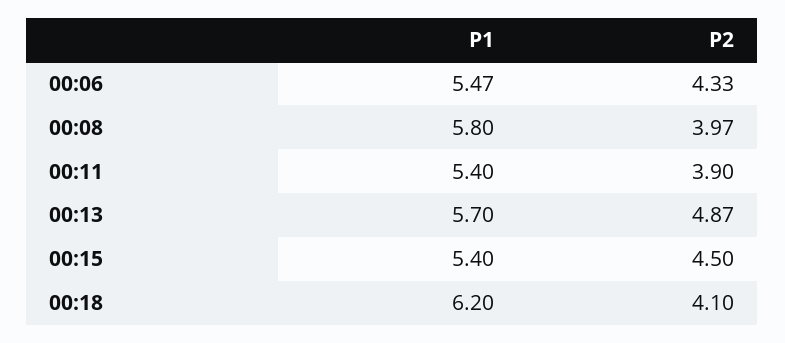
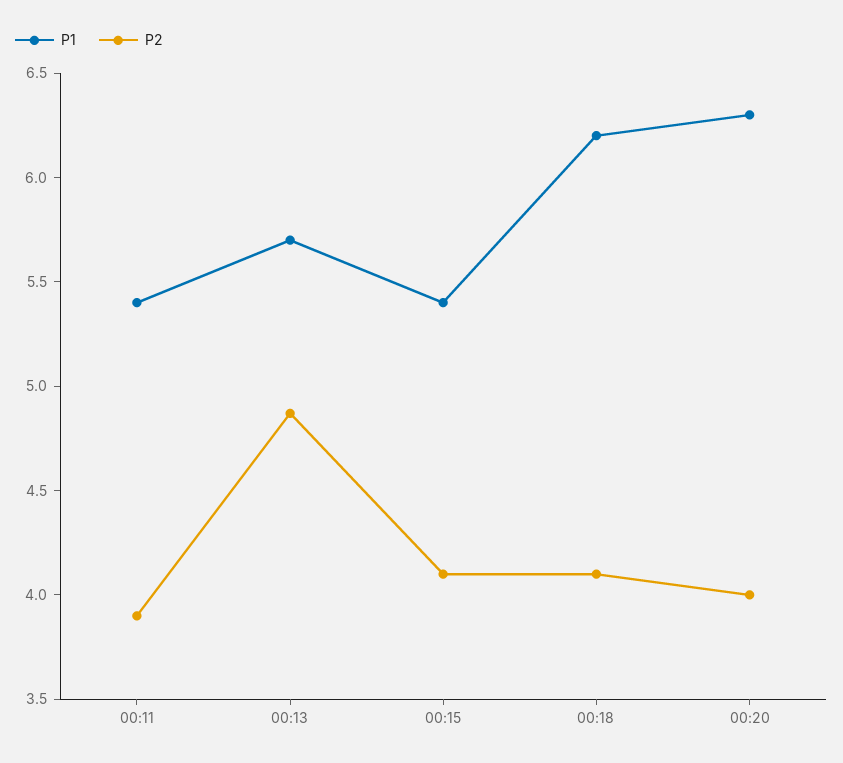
P1, 00:06: 5.47 -> none
P2, 00:06: 4.33 -> none
P1, 00:08: 5.8 -> none
P2, 00:08: 3.97 -> none
P2, 00:15: 4.5 -> 4.1
P1, 00:20: none -> 6.3
P2, 00:20: none -> 4

